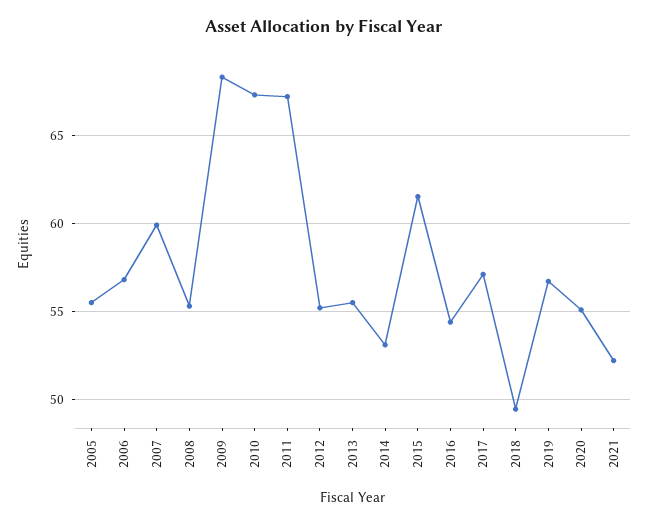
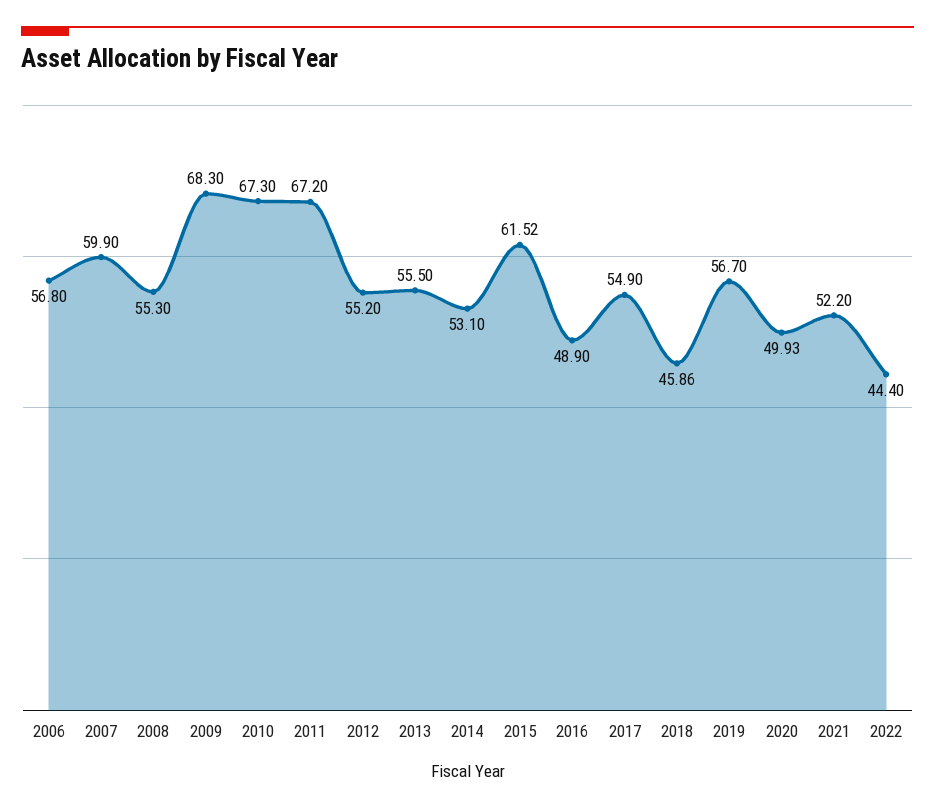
2005: 55.5 -> none
2016: 54.5 -> 48.9
2017: 57 -> 54.9
2018: 49.5 -> 45.86
2020: 55 -> 49.93
2022: none -> 44.4

